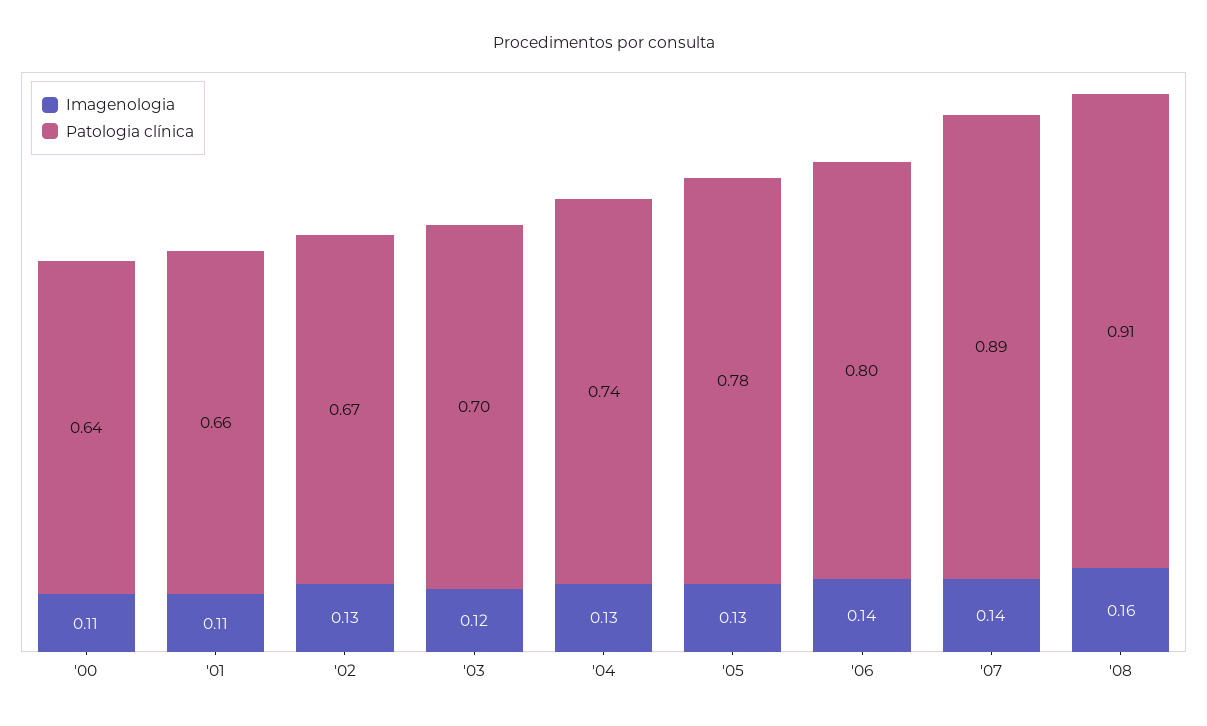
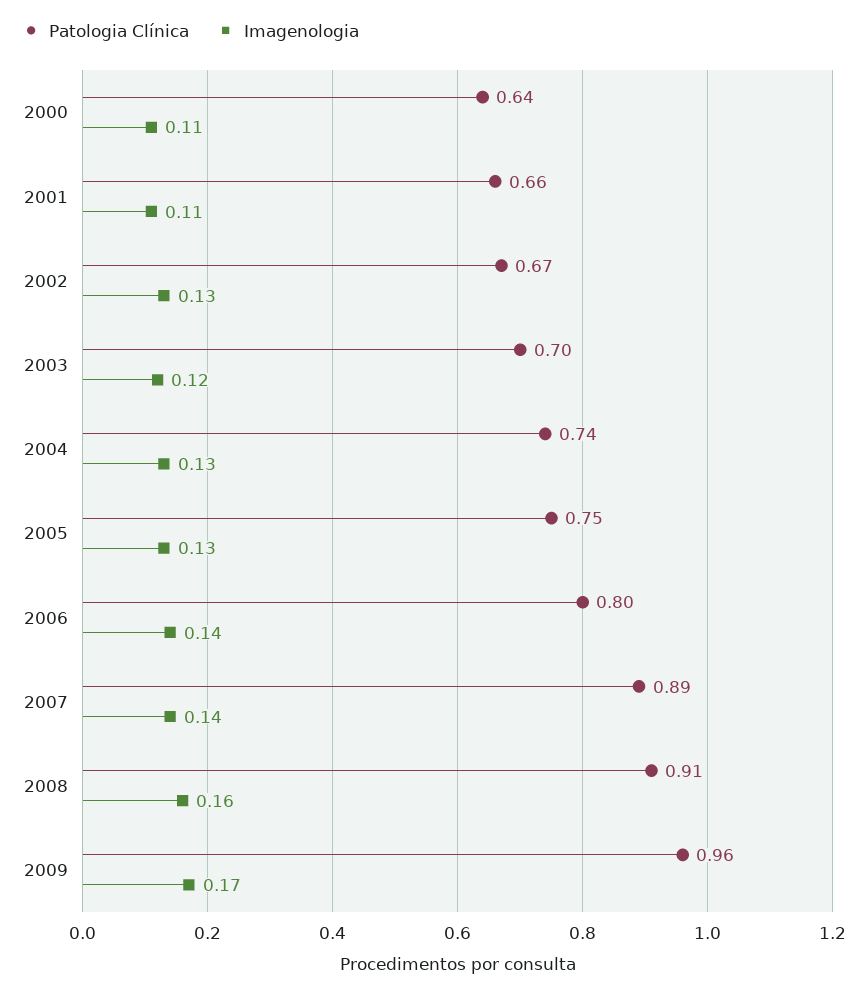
Patologia clínica, '05: 0.78 -> 0.75
Patologia clínica, 2009: none -> 0.96
Imagenologia, 2009: none -> 0.17

